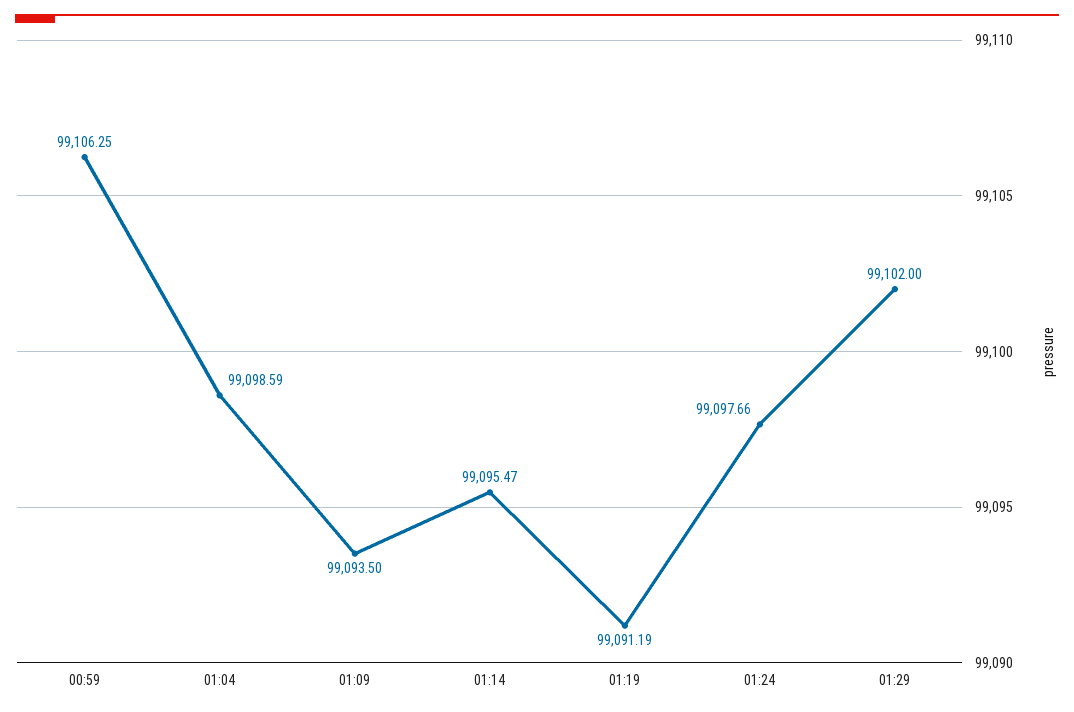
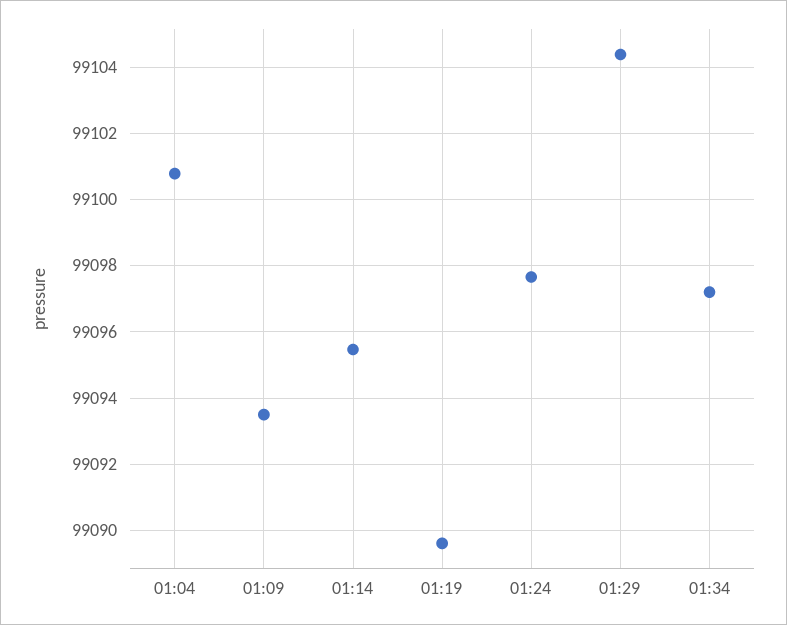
00:59: 99106.25 -> none
01:04: 99098.59 -> 99100.8
01:19: 99091.19 -> 99089.6
01:29: 99102 -> 99104.4
01:34: none -> 99097.2

